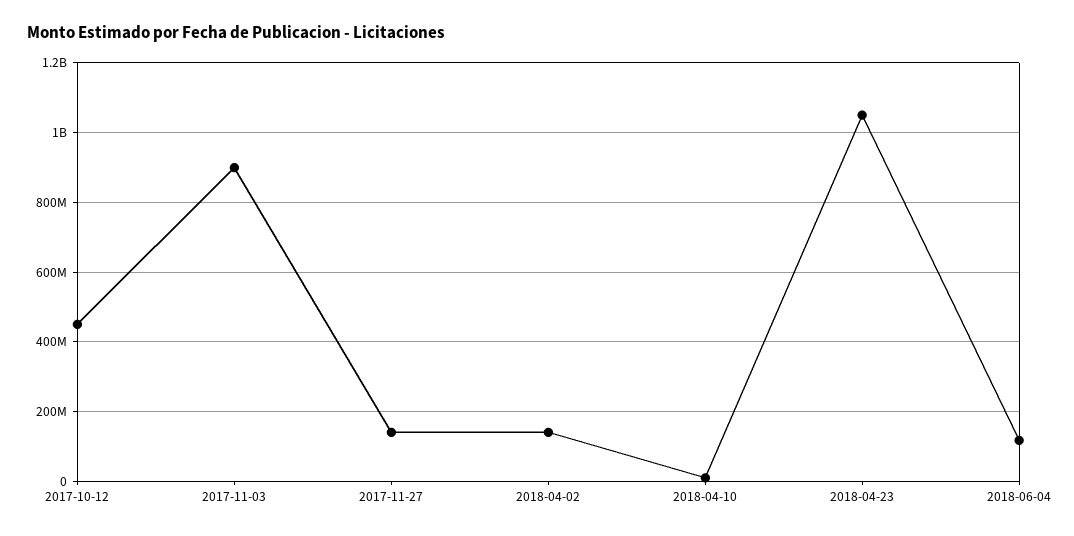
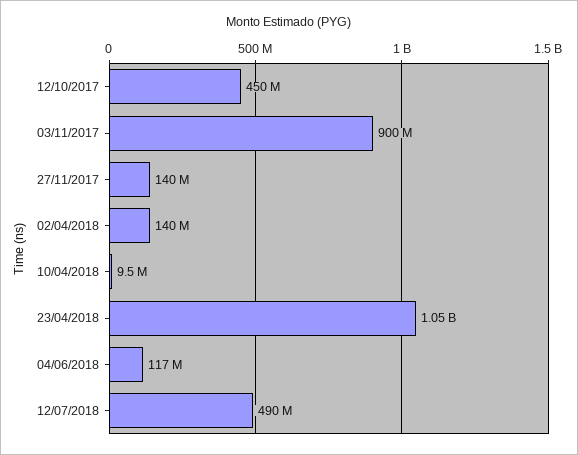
12/07/2018: none -> 490000000

